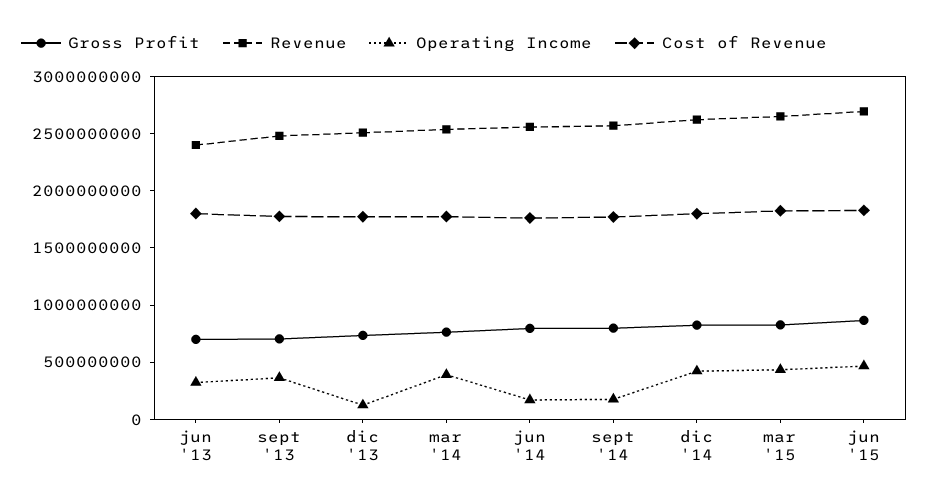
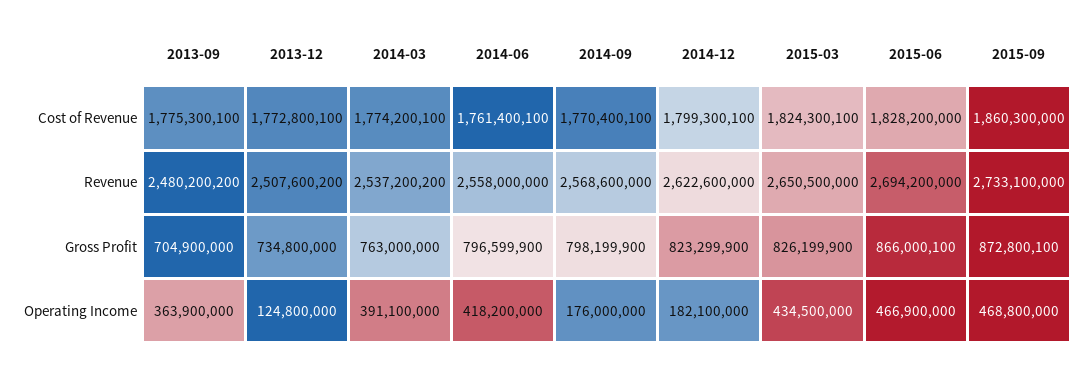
Gross Profit, jun '13: 700000000 -> none
Revenue, jun '13: 2400000000 -> none
Operating Income, jun '13: 300000000 -> none
Cost of Revenue, jun '13: 1800000000 -> none
Operating Income, jun '14: 200000000 -> 418200000
Operating Income, dic '14: 400000000 -> 182100000
Cost of Revenue, 2015-09: none -> 1860300000
Revenue, 2015-09: none -> 2733100000
Gross Profit, 2015-09: none -> 872800100
Operating Income, 2015-09: none -> 468800000

